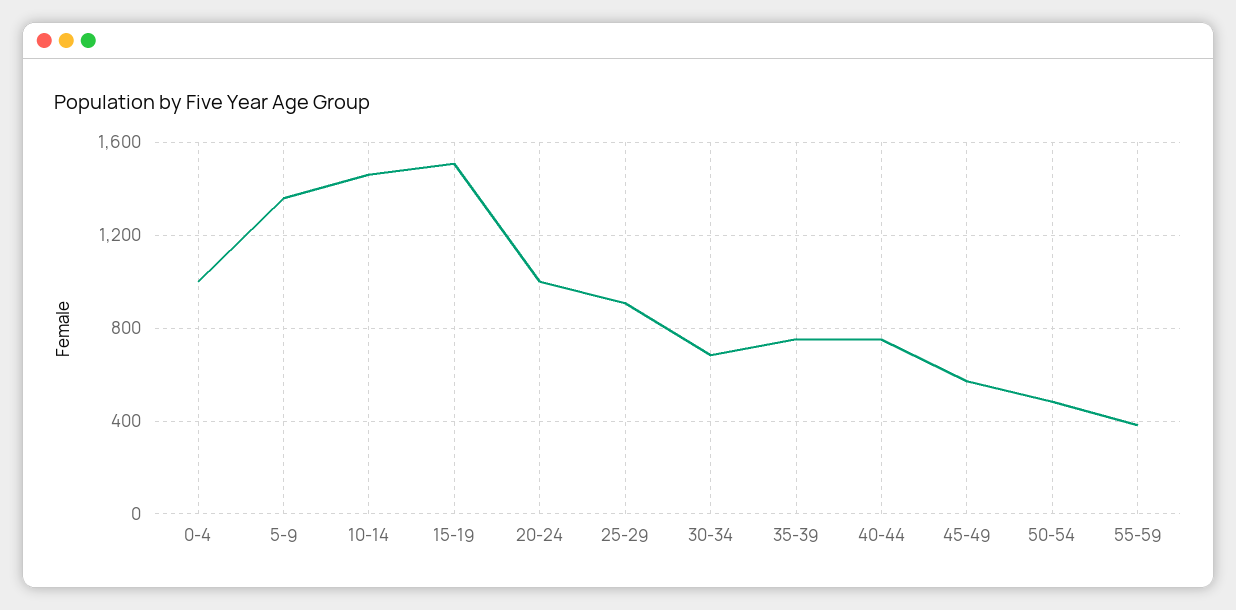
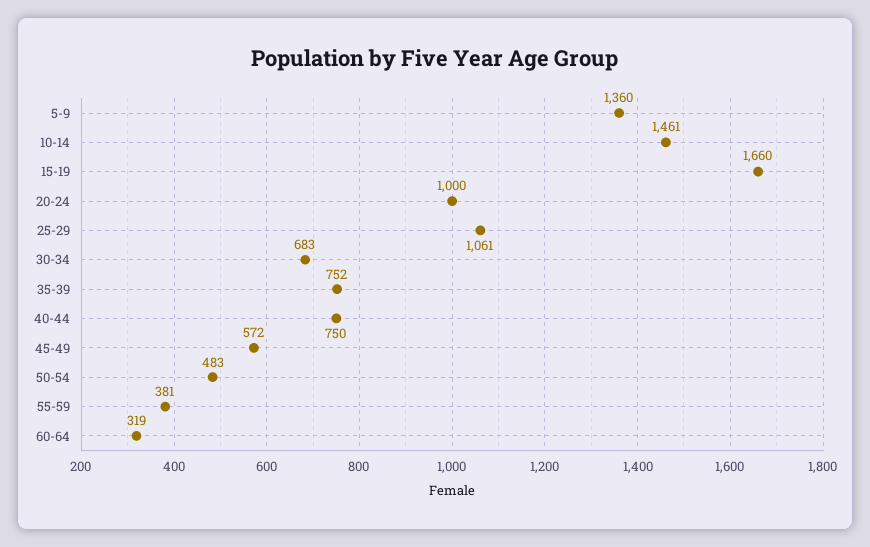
0-4: 1000 -> none
15-19: 1500 -> 1660
25-29: 900 -> 1061
60-64: none -> 319

